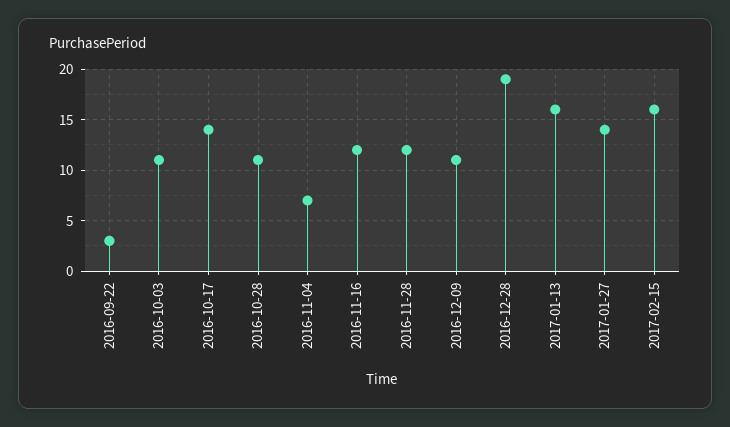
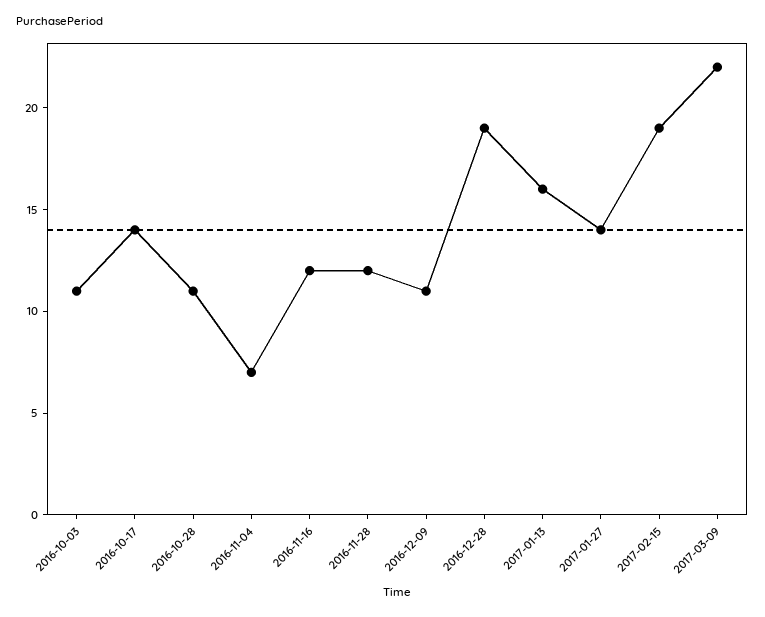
2016-09-22: 3 -> none
2017-02-15: 16 -> 19
2017-03-09: none -> 22

